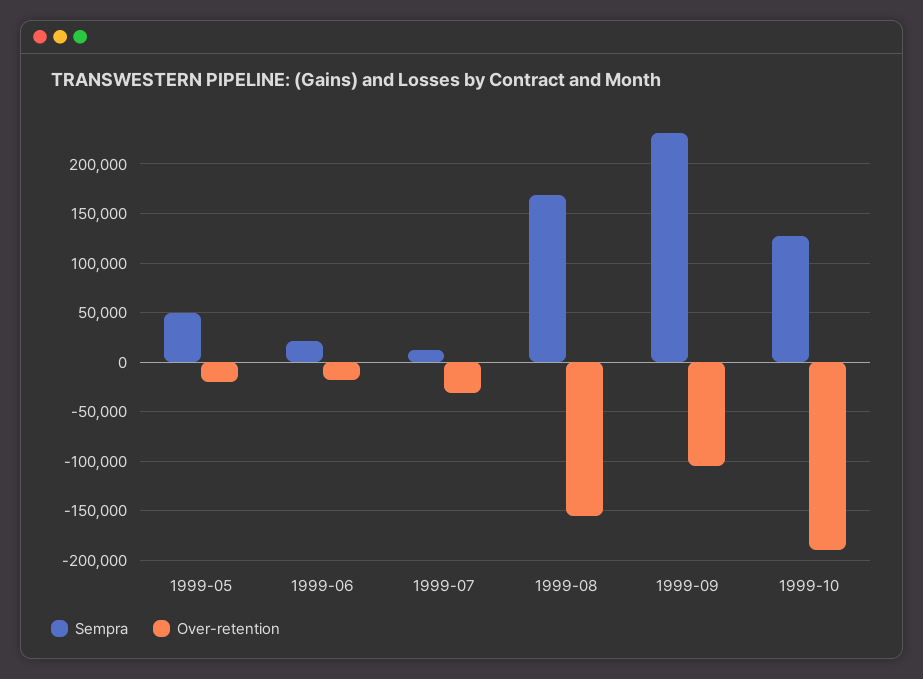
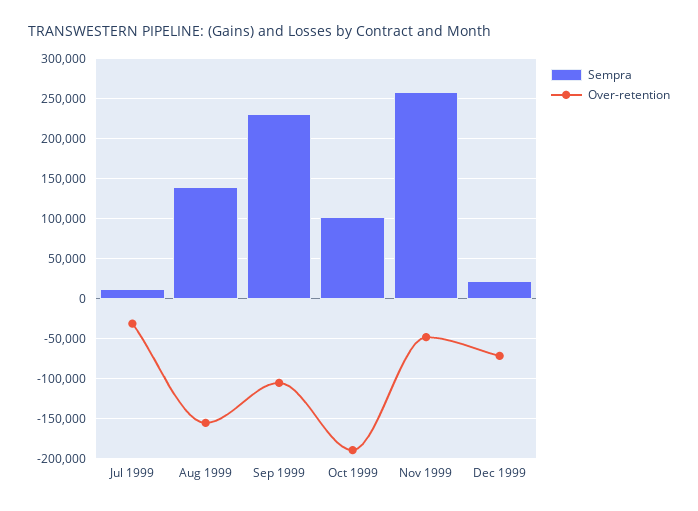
Sempra, 1999-05: 50000 -> none
Over-retention, 1999-05: -20000 -> none
Sempra, 1999-06: 20000 -> none
Over-retention, 1999-06: -20000 -> none
Sempra, 1999-08: 170000 -> 140000
Sempra, 1999-10: 130000 -> 100000
Sempra, Nov 1999: none -> 260000
Over-retention, Nov 1999: none -> -50000
Sempra, Dec 1999: none -> 20000
Over-retention, Dec 1999: none -> -70000

